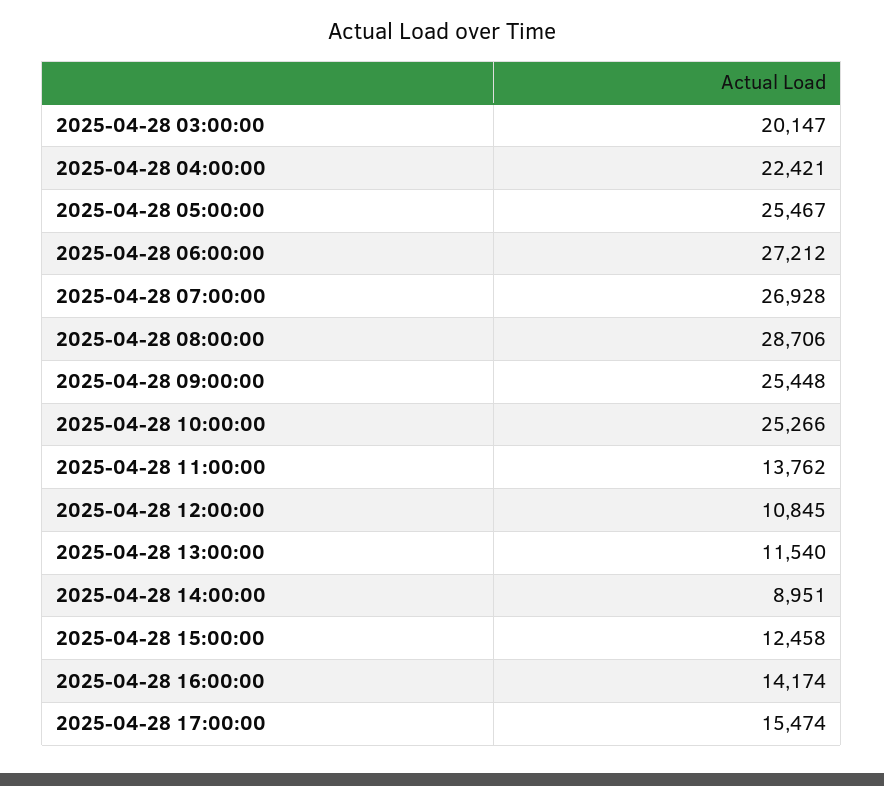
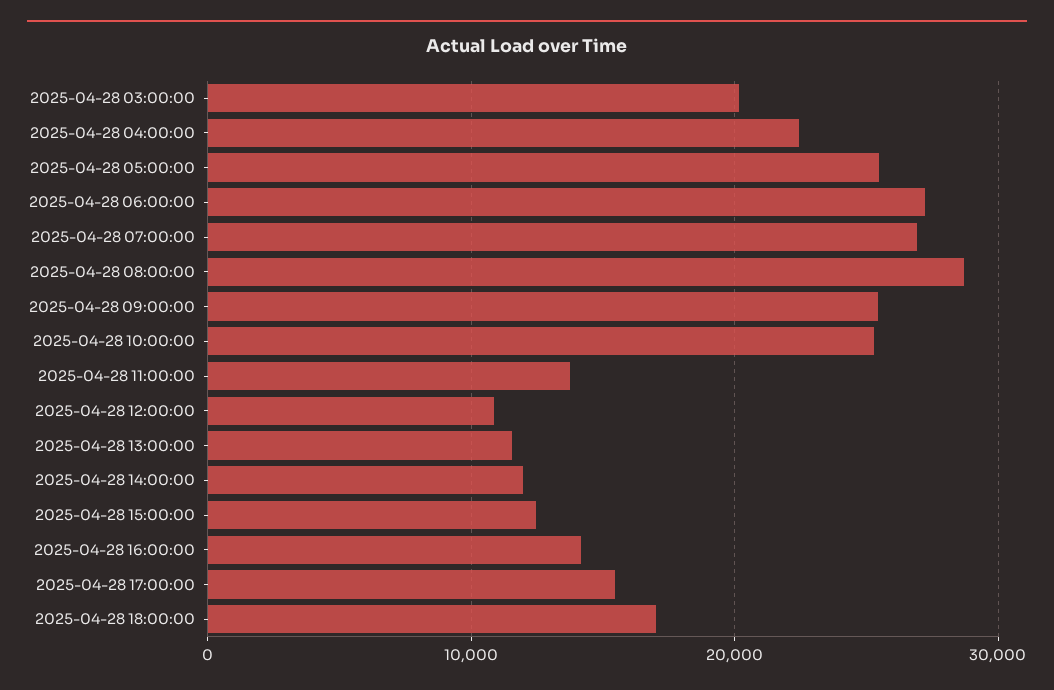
2025-04-28 14:00:00: 8951 -> 12000
2025-04-28 18:00:00: none -> 17000

